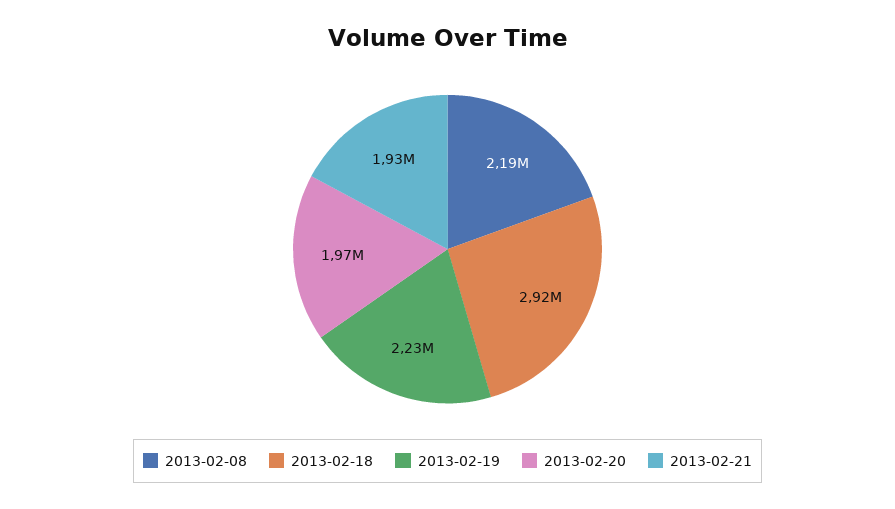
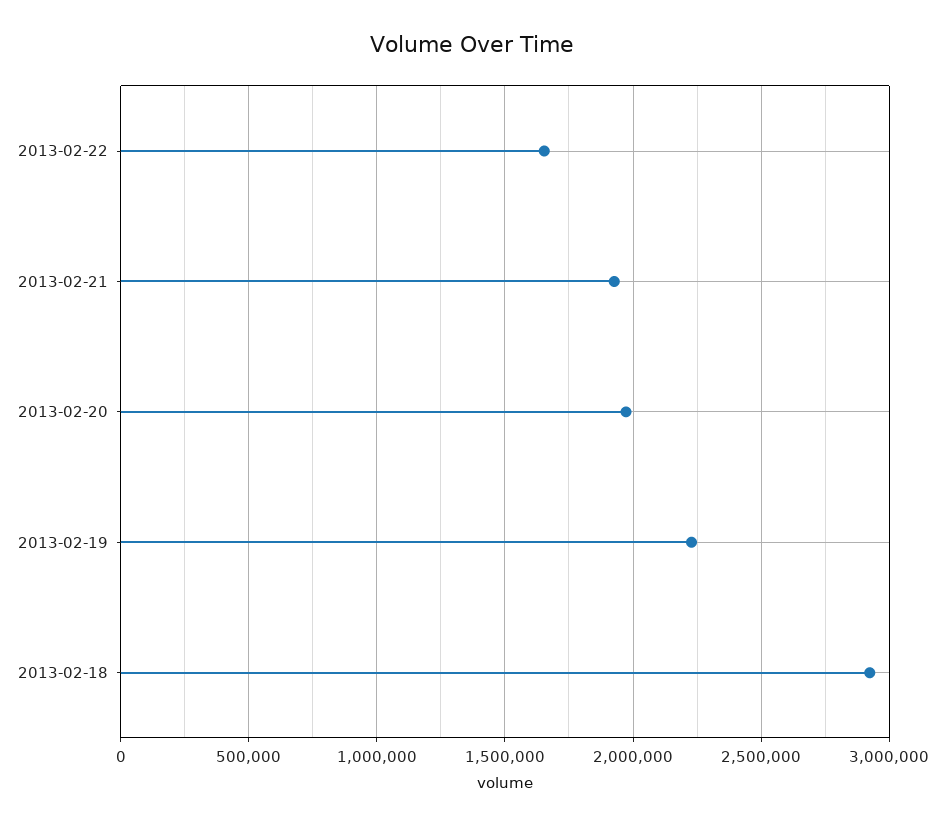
2013-02-08: 2190000 -> none
2013-02-22: none -> 1650000

